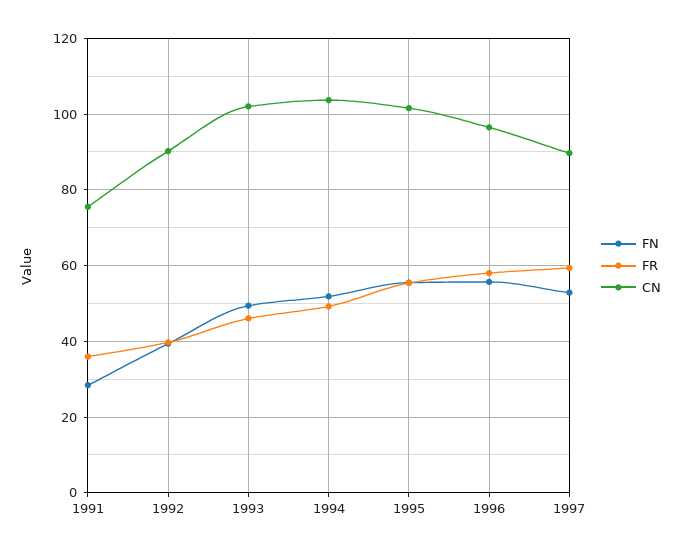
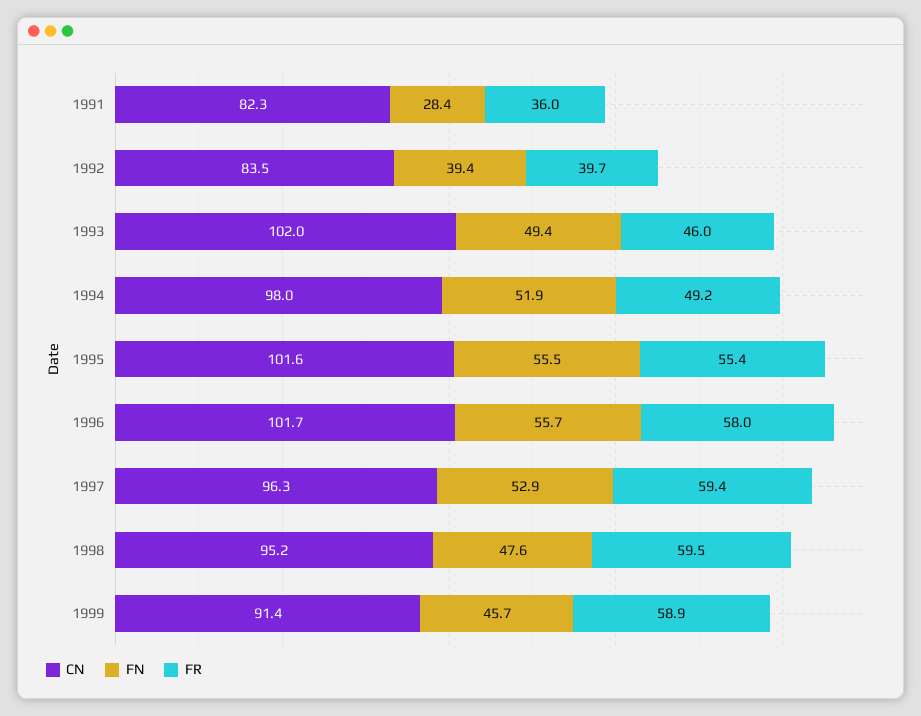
CN, 1991: 76 -> 82.3
CN, 1992: 90 -> 83.5
CN, 1994: 104 -> 98
CN, 1996: 96 -> 101.7
CN, 1997: 90 -> 96.3
CN, 1998: none -> 95.2
FN, 1998: none -> 47.6
FR, 1998: none -> 59.5
CN, 1999: none -> 91.4
FN, 1999: none -> 45.7
FR, 1999: none -> 58.9

